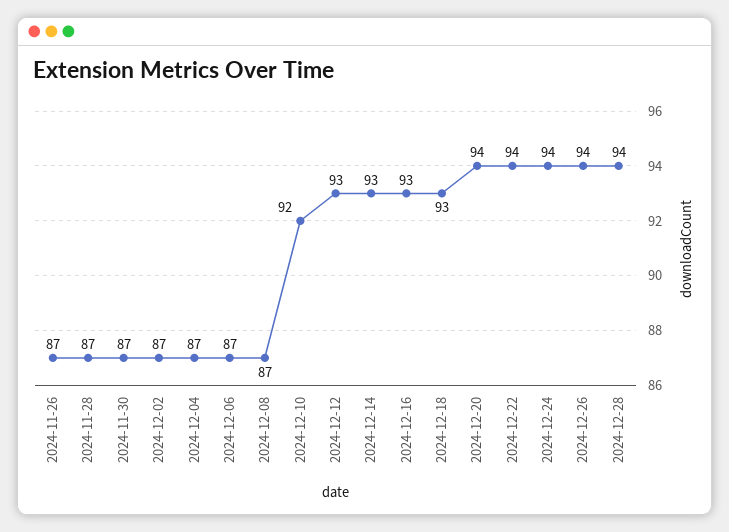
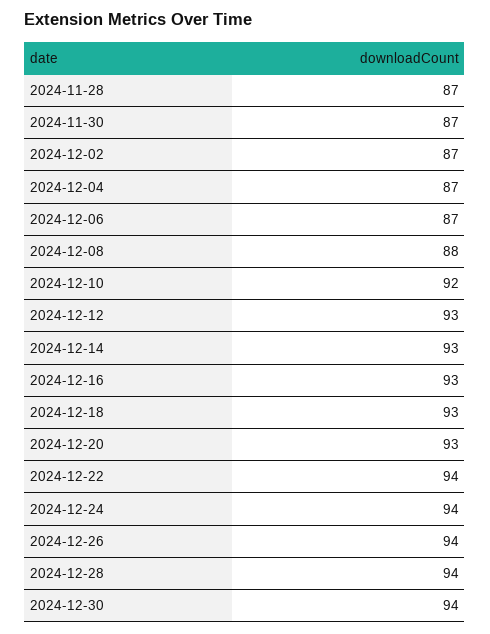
2024-11-26: 87 -> none
2024-12-08: 87 -> 88
2024-12-20: 94 -> 93
2024-12-30: none -> 94

